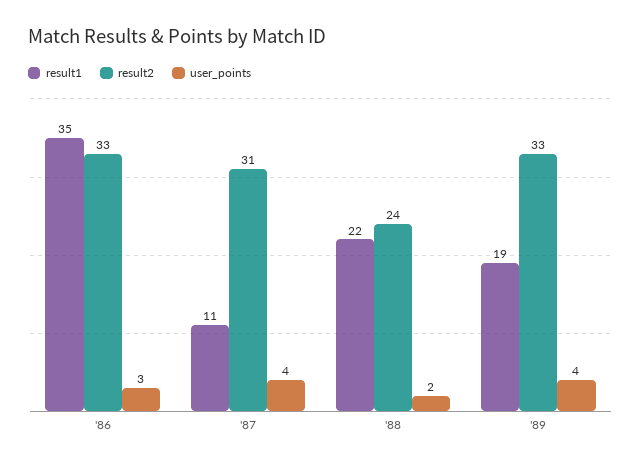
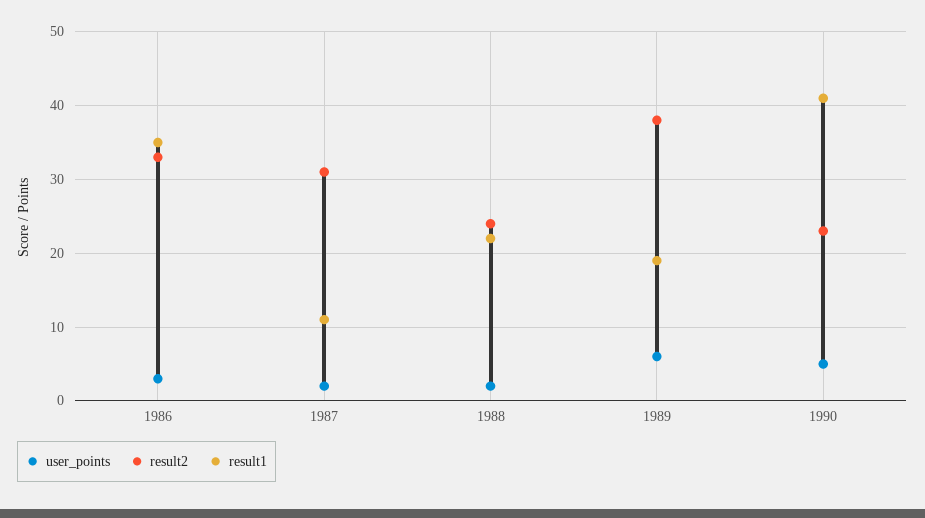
user_points, '87: 4 -> 2
result2, '89: 33 -> 38
user_points, '89: 4 -> 6
user_points, 1990: none -> 5
result2, 1990: none -> 23
result1, 1990: none -> 41

